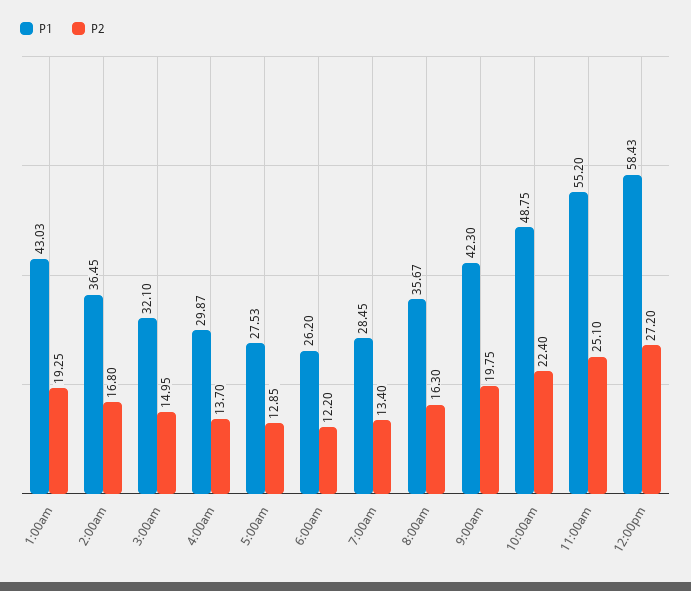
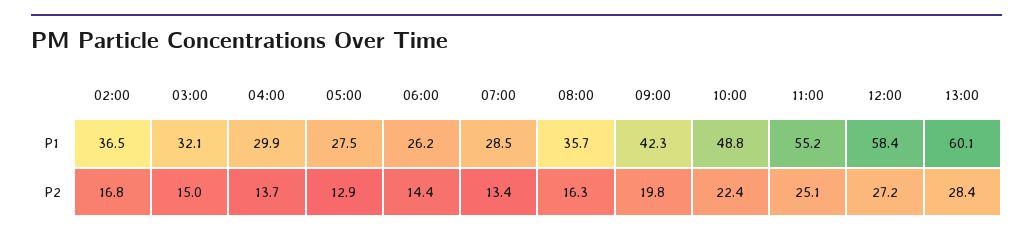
P1, 1:00am: 43.03 -> none
P2, 1:00am: 19.25 -> none
P2, 6:00am: 12.2 -> 14.4
P1, 13:00: none -> 60.1
P2, 13:00: none -> 28.4

